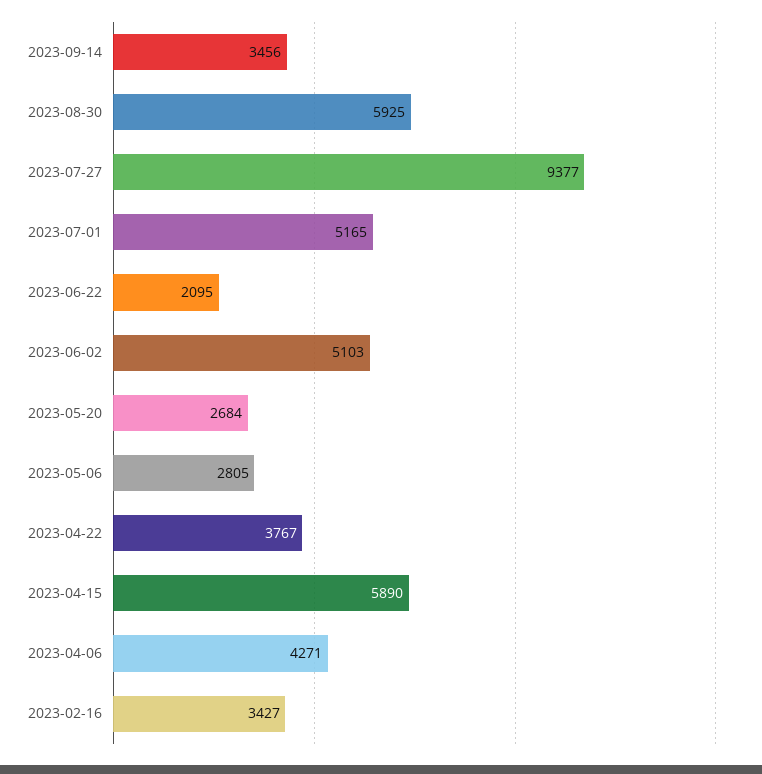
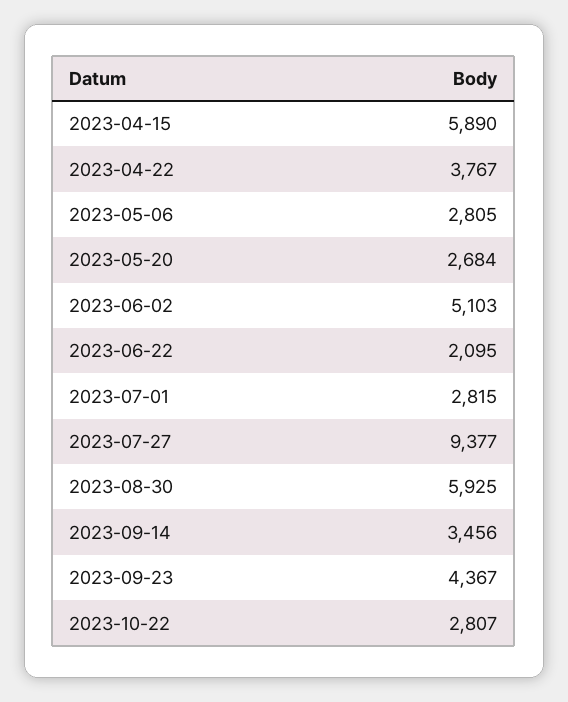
2023-07-01: 5165 -> 2815
2023-04-06: 4271 -> none
2023-02-16: 3427 -> none
2023-09-23: none -> 4367
2023-10-22: none -> 2807

